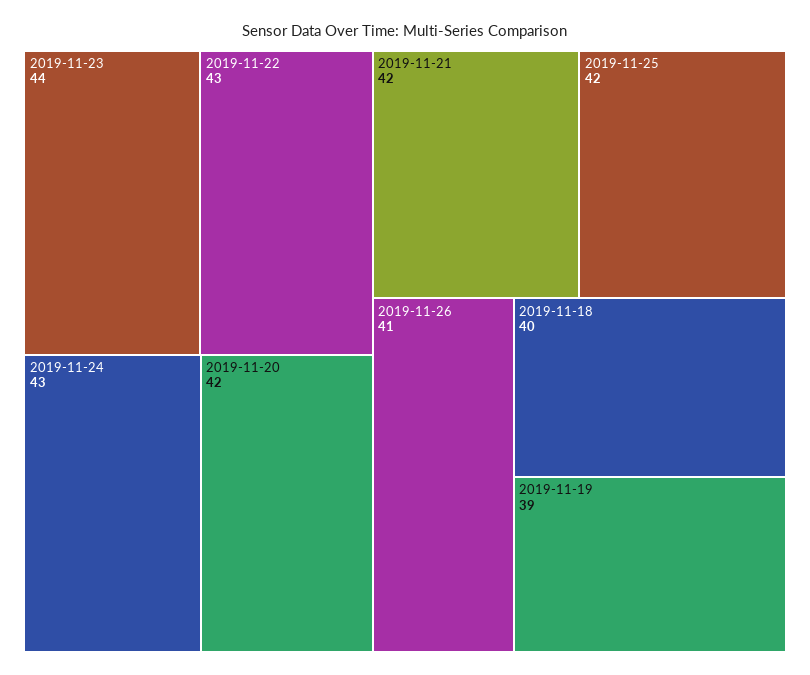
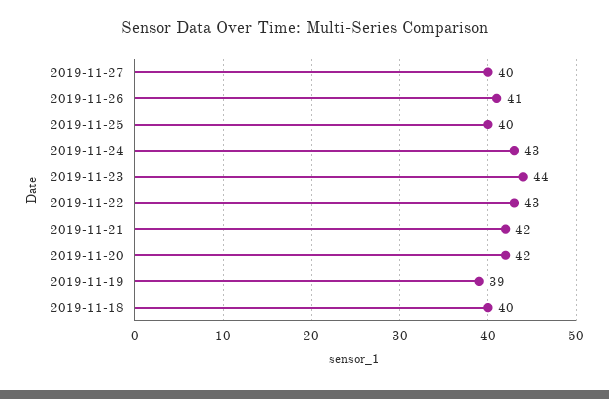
2019-11-25: 42 -> 40
2019-11-27: none -> 40

